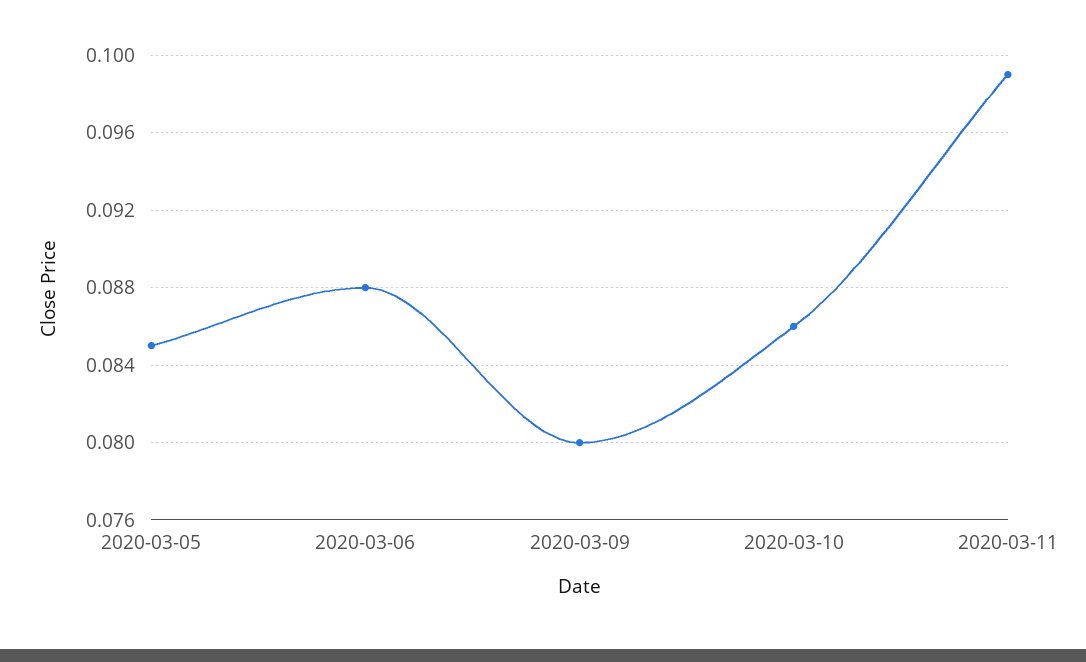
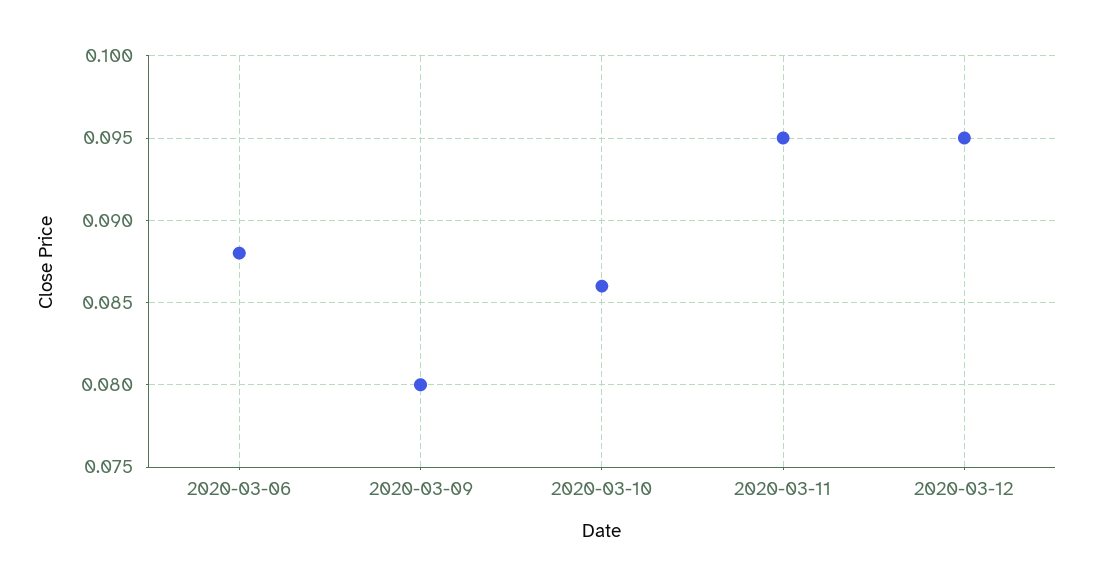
2020-03-05: 0.085 -> none
2020-03-11: 0.099 -> 0.095
2020-03-12: none -> 0.095

